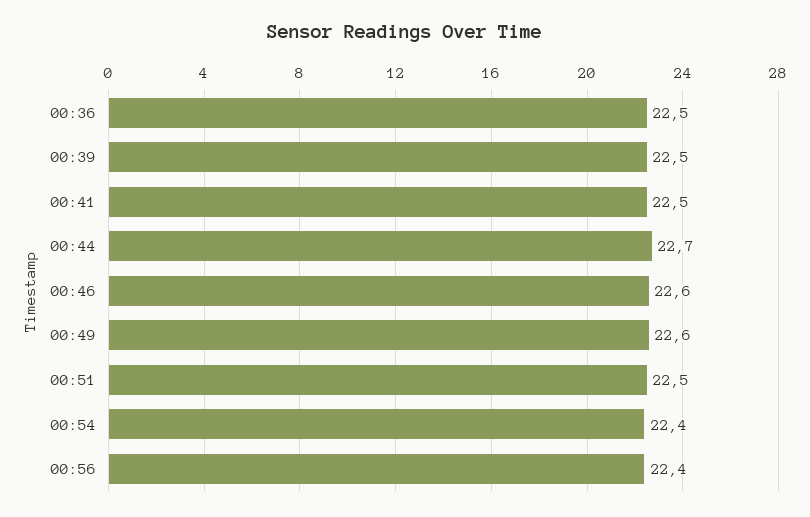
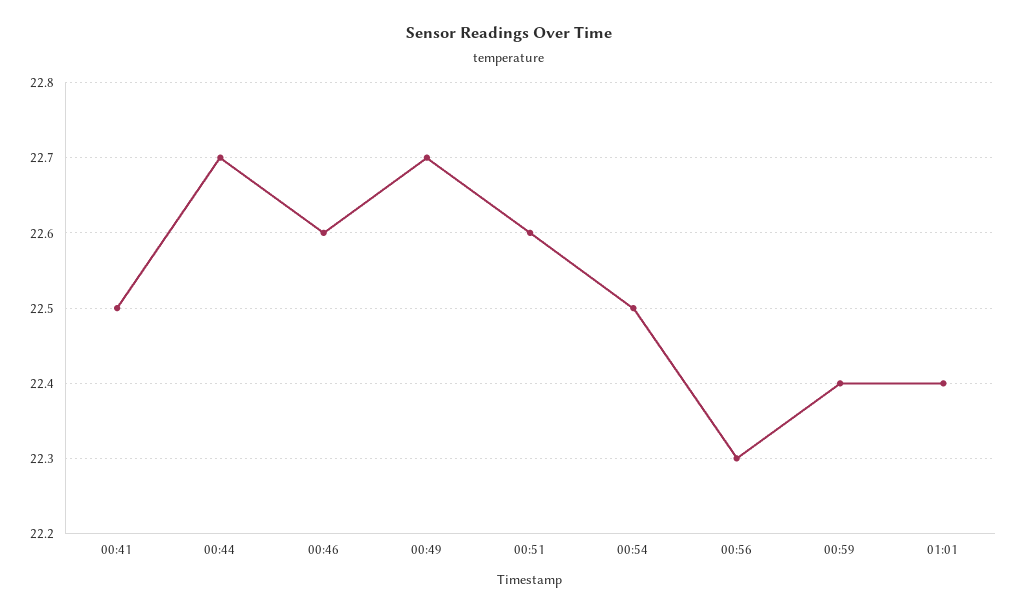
00:36: 22.5 -> none
00:39: 22.5 -> none
00:49: 22.6 -> 22.7
00:51: 22.5 -> 22.6
00:54: 22.4 -> 22.5
00:56: 22.4 -> 22.3
00:59: none -> 22.4
01:01: none -> 22.4

